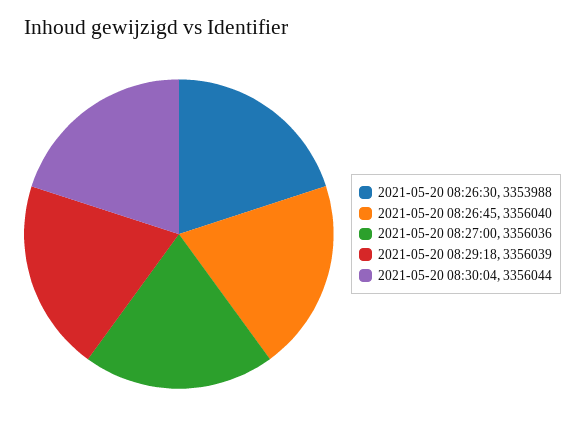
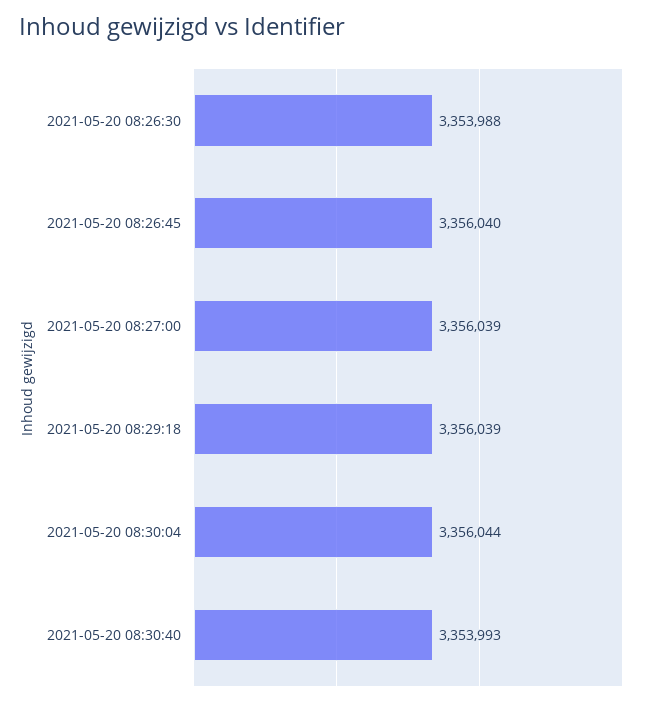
2021-05-20 08:27:00: 3356036 -> 3356039
2021-05-20 08:30:40: none -> 3353993

